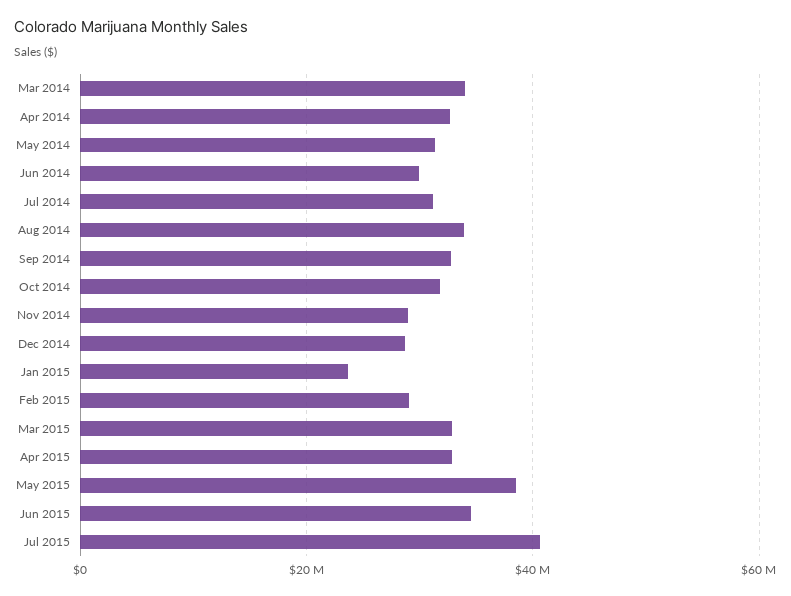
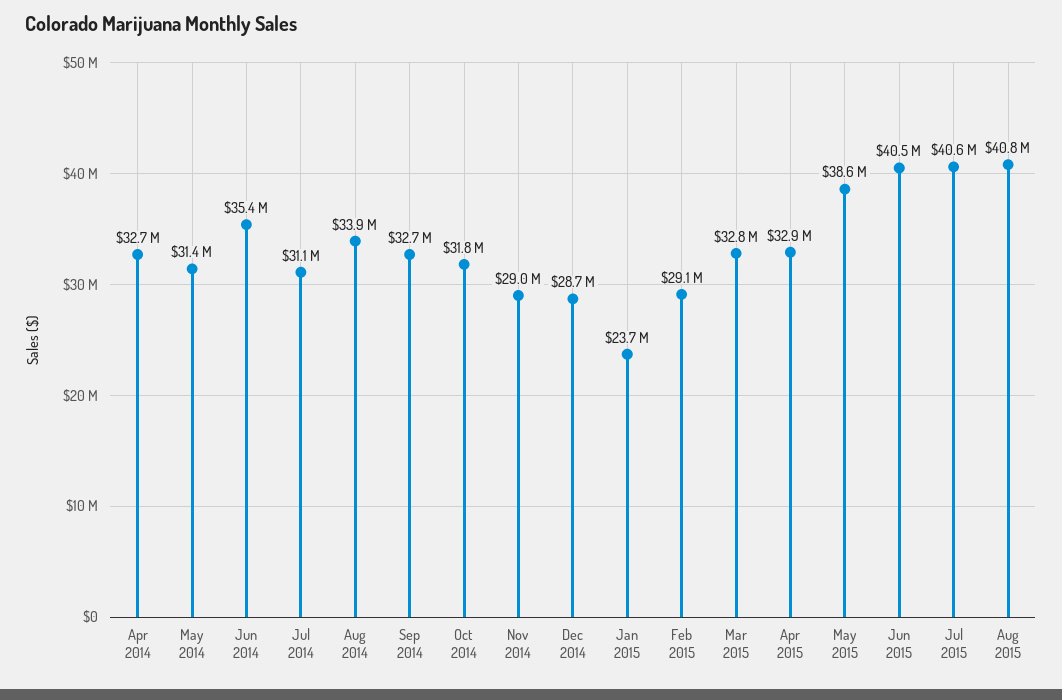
Mar 2014: 34000000 -> none
Jun 2014: 30000000 -> 35400000
Jun 2015: 34000000 -> 40500000
Aug 2015: none -> 40800000

